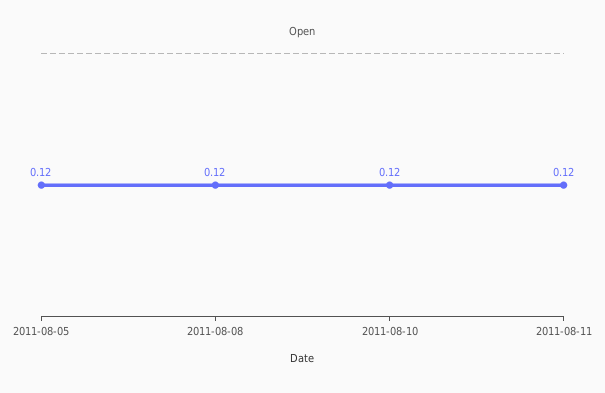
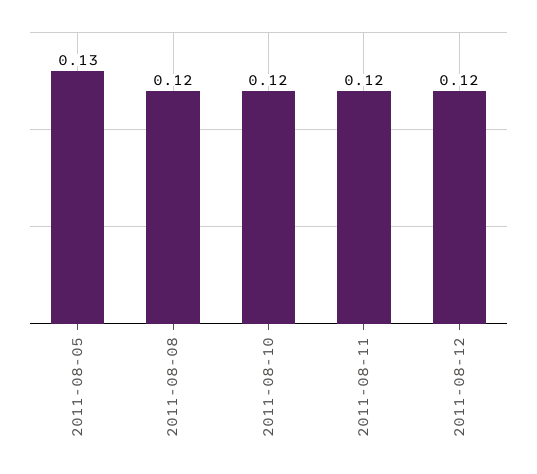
2011-08-05: 0.12 -> 0.13
2011-08-12: none -> 0.12

